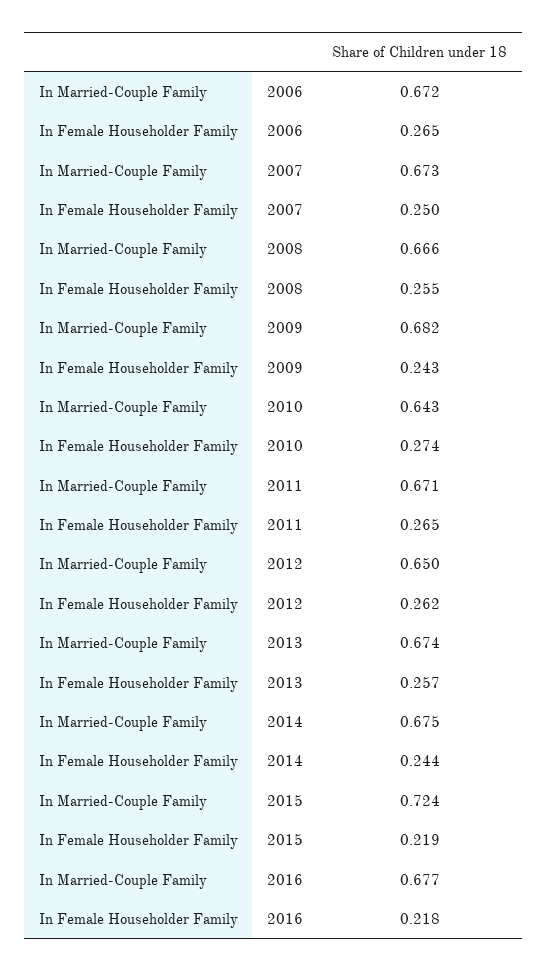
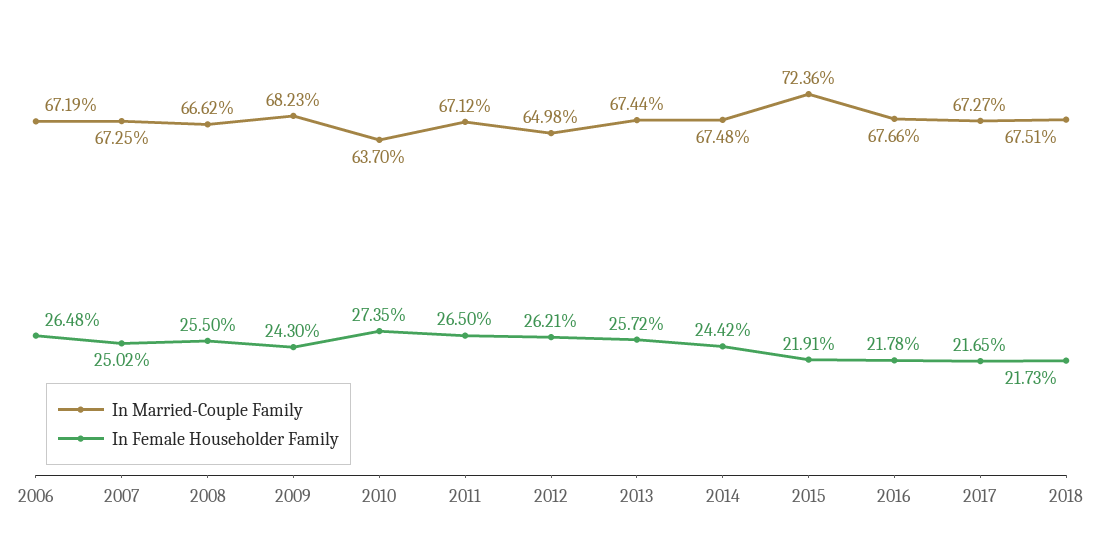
In Married-Couple Family, 2010: 0.643 -> 0.637
In Married-Couple Family, 2017: none -> 0.6727
In Female Householder Family, 2017: none -> 0.2165
In Married-Couple Family, 2018: none -> 0.6751
In Female Householder Family, 2018: none -> 0.2173

